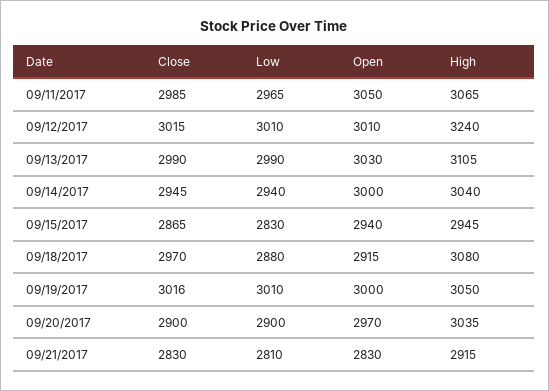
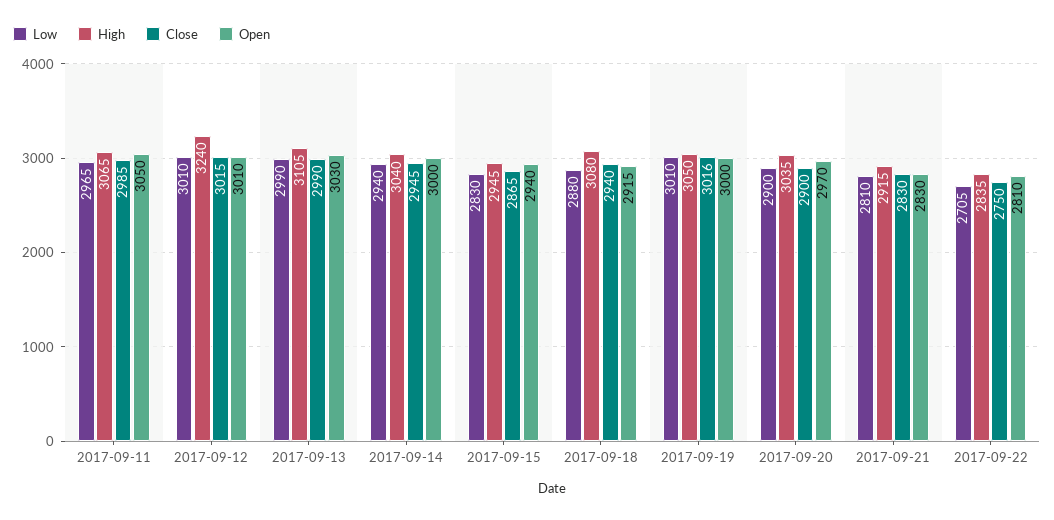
Close, 09/18/2017: 2970 -> 2940
Low, 2017-09-22: none -> 2705
High, 2017-09-22: none -> 2835
Close, 2017-09-22: none -> 2750
Open, 2017-09-22: none -> 2810

